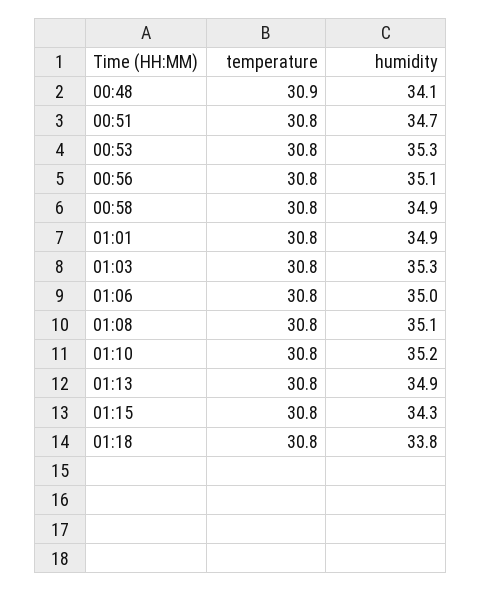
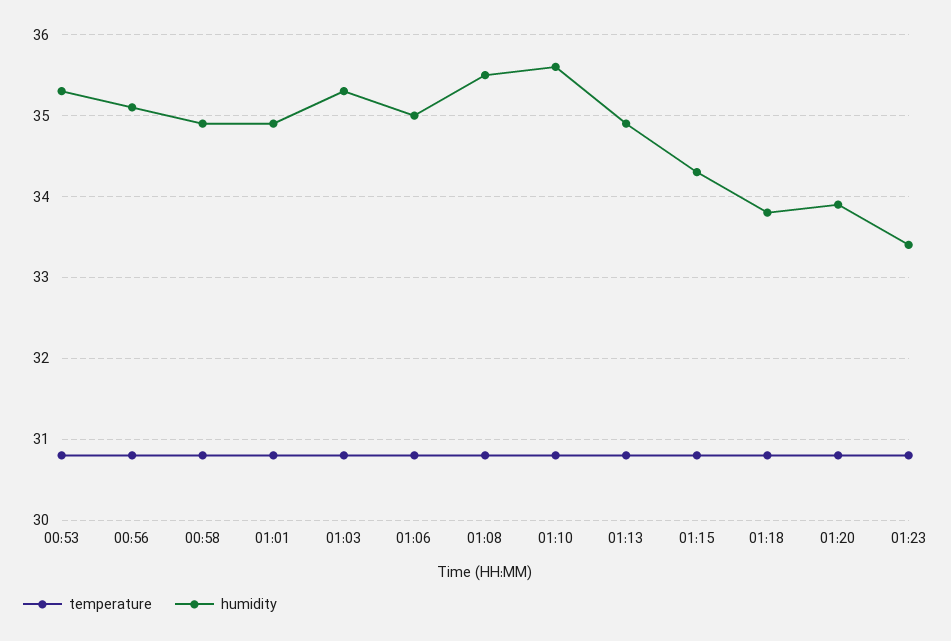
temperature, 00:48: 30.9 -> none
humidity, 00:48: 34.1 -> none
temperature, 00:51: 30.8 -> none
humidity, 00:51: 34.7 -> none
humidity, 01:08: 35.1 -> 35.5
humidity, 01:10: 35.2 -> 35.6
temperature, 01:20: none -> 30.8
humidity, 01:20: none -> 33.9
temperature, 01:23: none -> 30.8
humidity, 01:23: none -> 33.4

